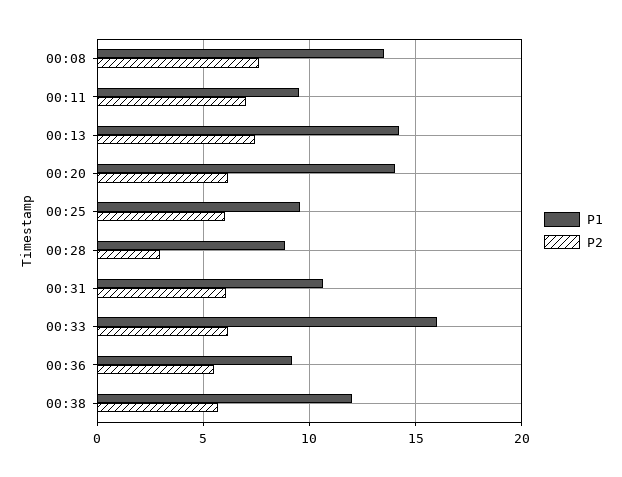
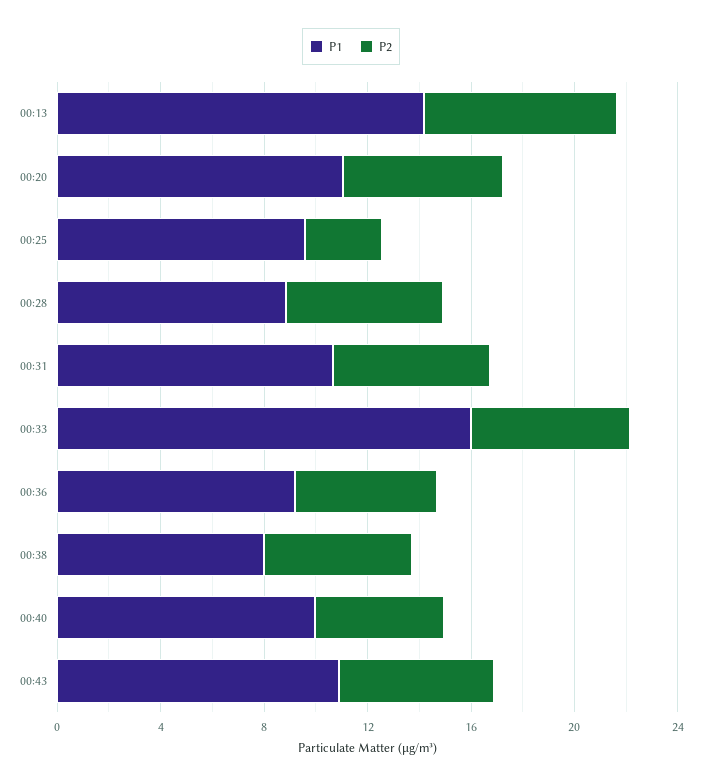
P1, 00:08: 13.5 -> none
P2, 00:08: 7.5 -> none
P1, 00:11: 9.5 -> none
P2, 00:11: 7 -> none
P1, 00:20: 14 -> 11
P2, 00:25: 6 -> 3
P2, 00:28: 3 -> 6
P1, 00:38: 12 -> 8
P1, 00:40: none -> 10
P2, 00:40: none -> 5
P1, 00:43: none -> 11
P2, 00:43: none -> 6

